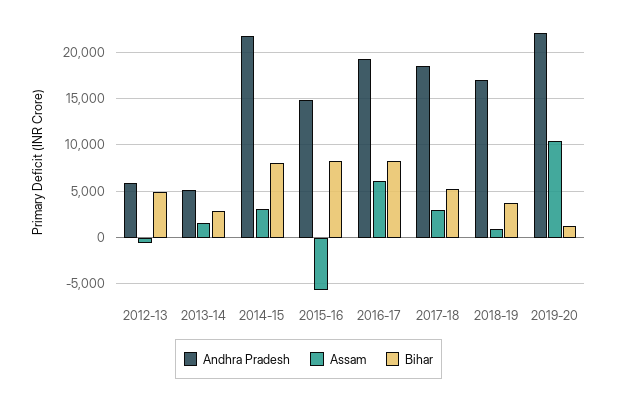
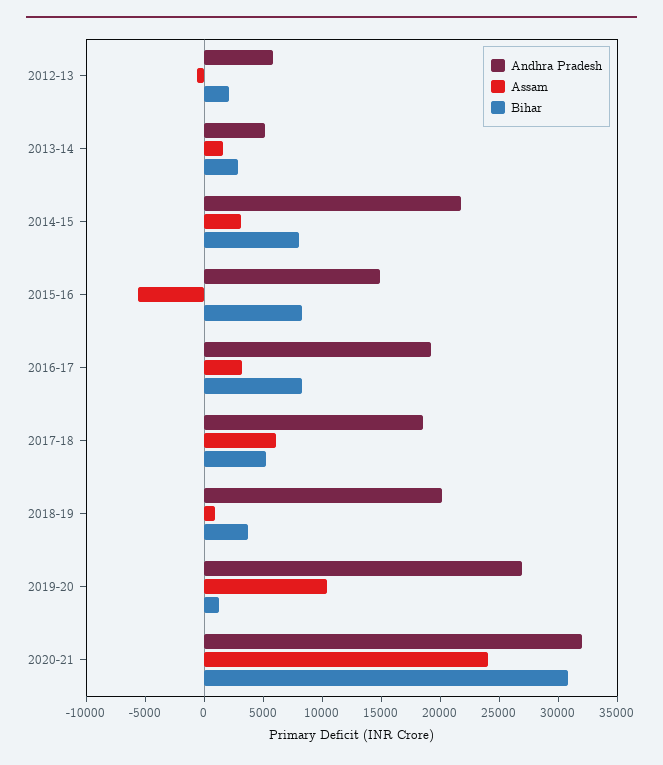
Bihar, 2012-13: 5000 -> 2000
Assam, 2016-17: 6000 -> 3000
Assam, 2017-18: 3000 -> 6000
Andhra Pradesh, 2018-19: 17000 -> 20000
Andhra Pradesh, 2019-20: 22000 -> 27000
Andhra Pradesh, 2020-21: none -> 32000
Assam, 2020-21: none -> 24000
Bihar, 2020-21: none -> 31000

